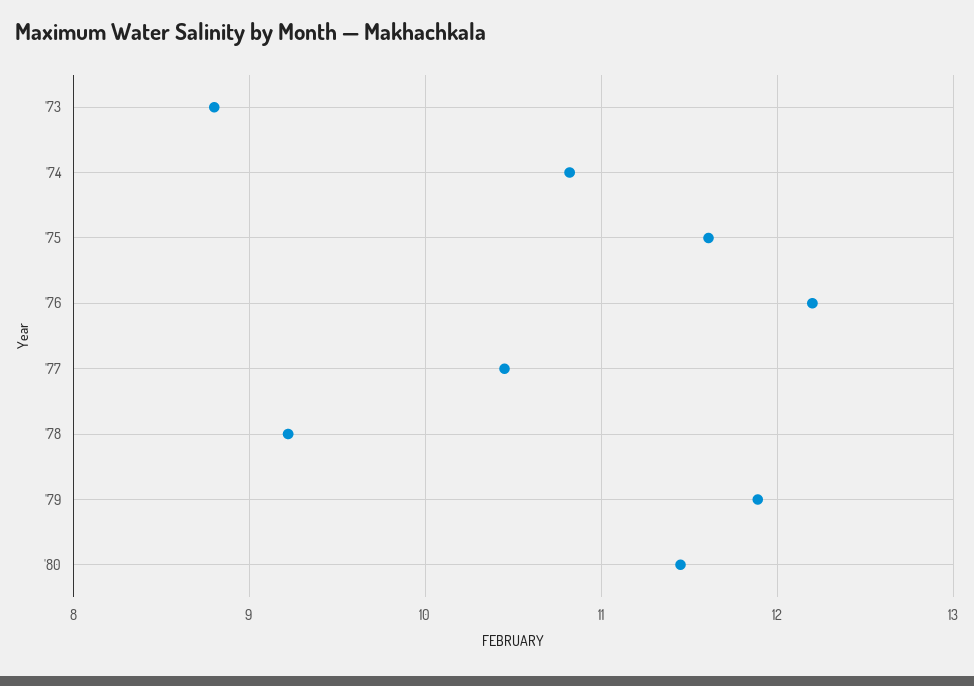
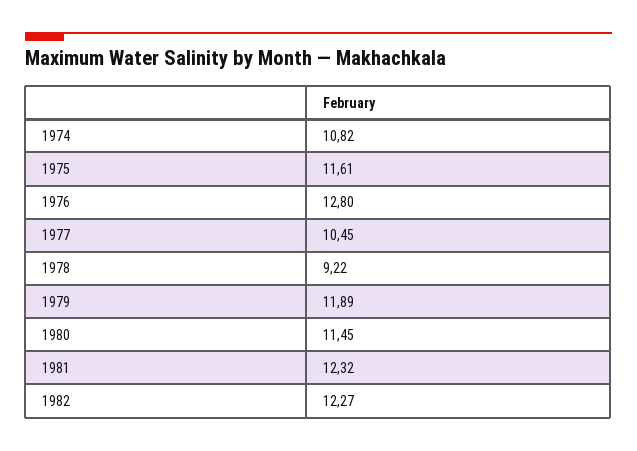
'73: 8.8 -> none
'76: 12.2 -> 12.8
1981: none -> 12.32
1982: none -> 12.27

